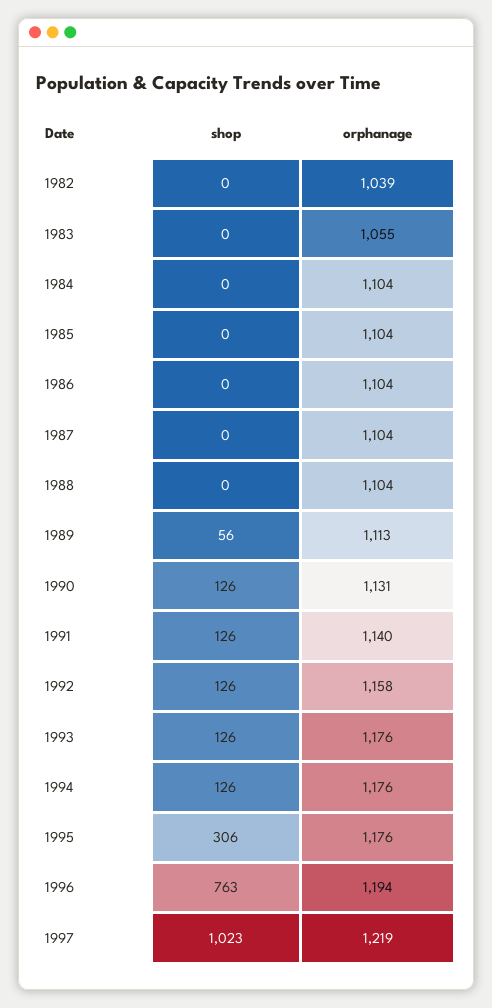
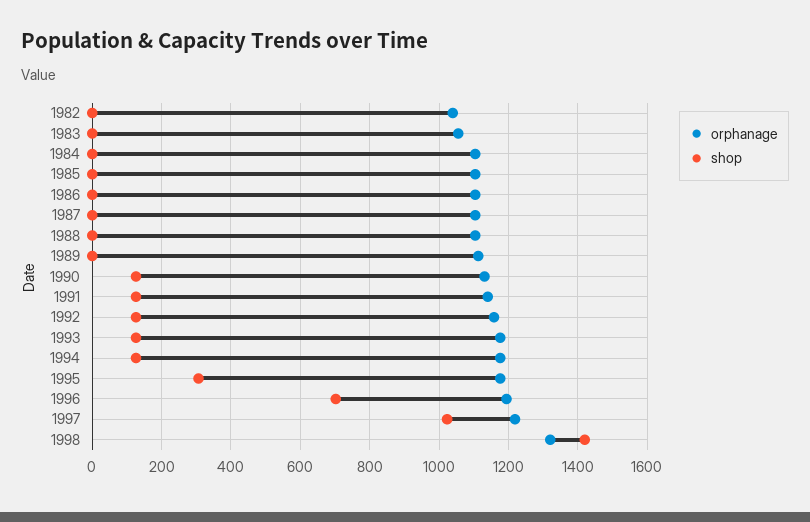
shop, 1989: 56 -> 0
shop, 1996: 763 -> 700
orphanage, 1998: none -> 1320
shop, 1998: none -> 1420

